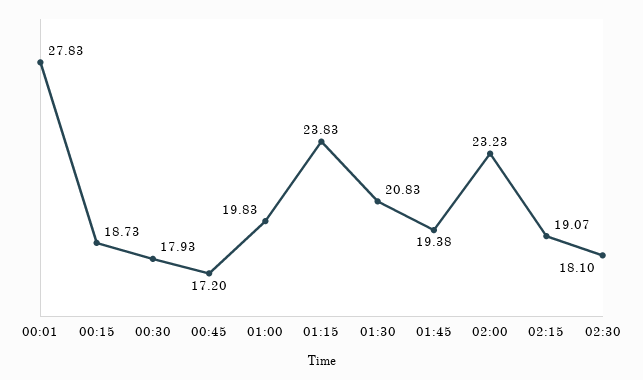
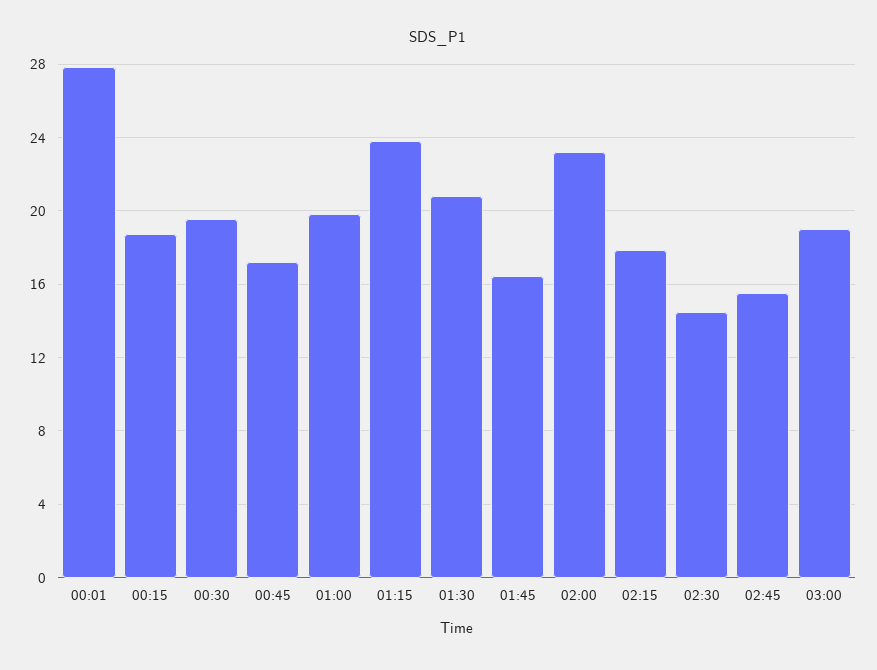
00:30: 17.93 -> 19.5
01:45: 19.38 -> 16.5
02:15: 19.07 -> 18
02:30: 18.1 -> 14.5
02:45: none -> 15.5
03:00: none -> 19

